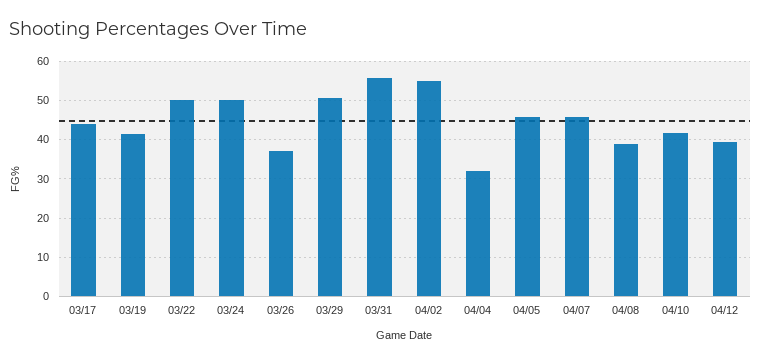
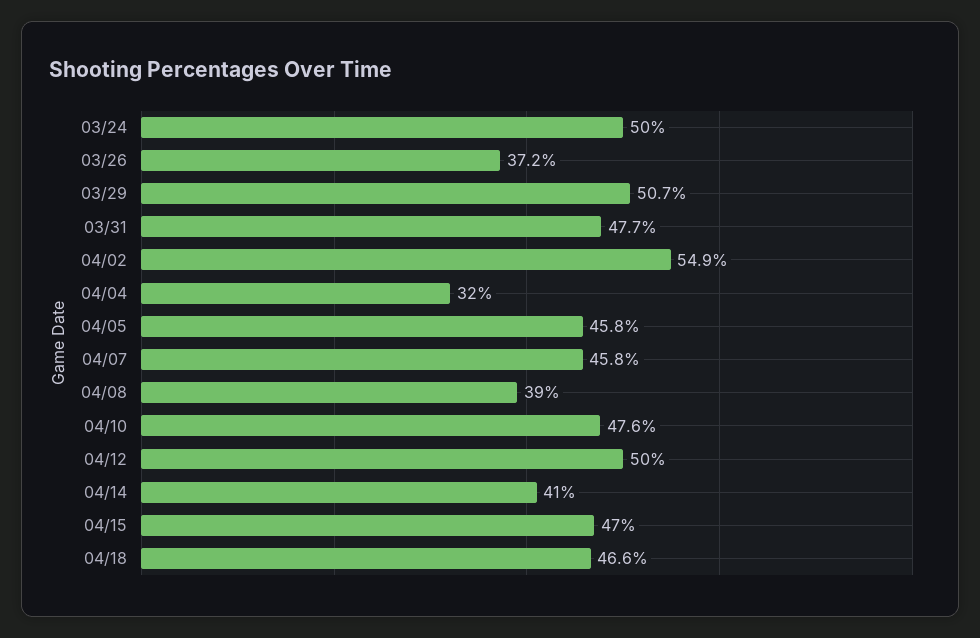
03/17: 44 -> none
03/19: 42 -> none
03/22: 50 -> none
03/31: 56 -> 47.7
04/10: 42 -> 47.6
04/12: 40 -> 50
04/14: none -> 41
04/15: none -> 47
04/18: none -> 46.6

